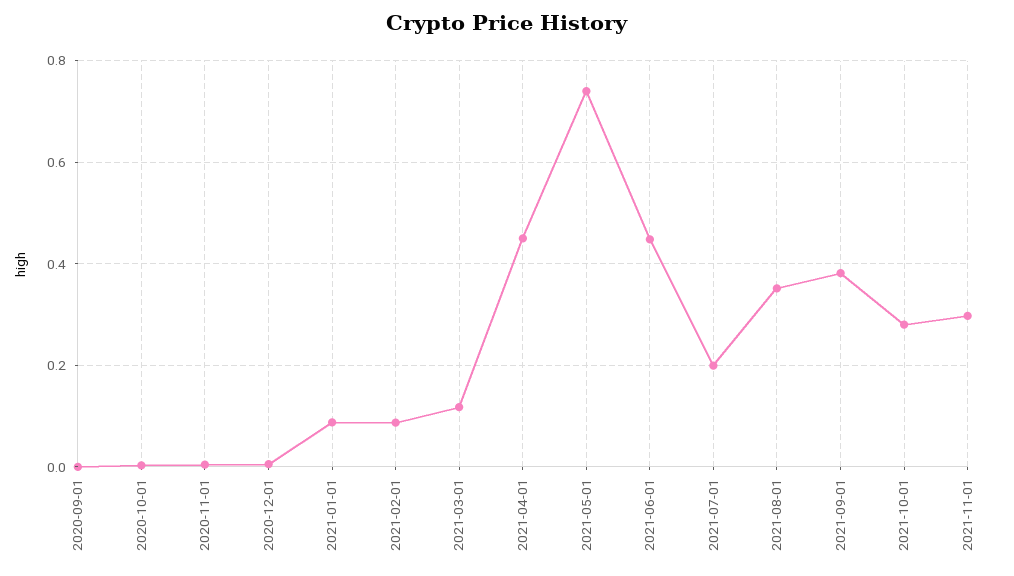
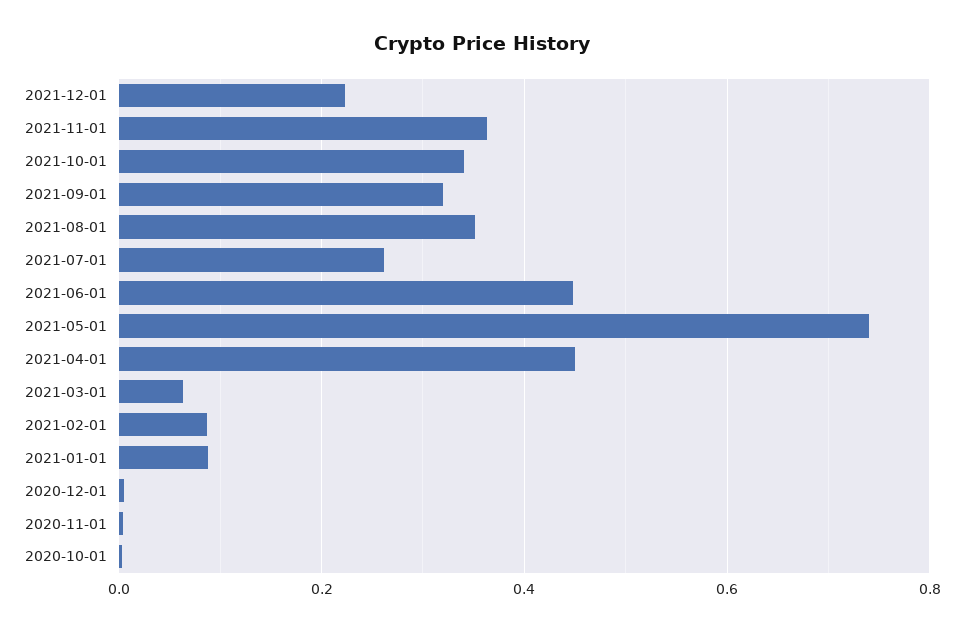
2020-09-01: 0 -> none
2021-03-01: 0.12 -> 0.06
2021-07-01: 0.2 -> 0.26
2021-09-01: 0.38 -> 0.32
2021-10-01: 0.28 -> 0.34
2021-11-01: 0.3 -> 0.36
2021-12-01: none -> 0.22

